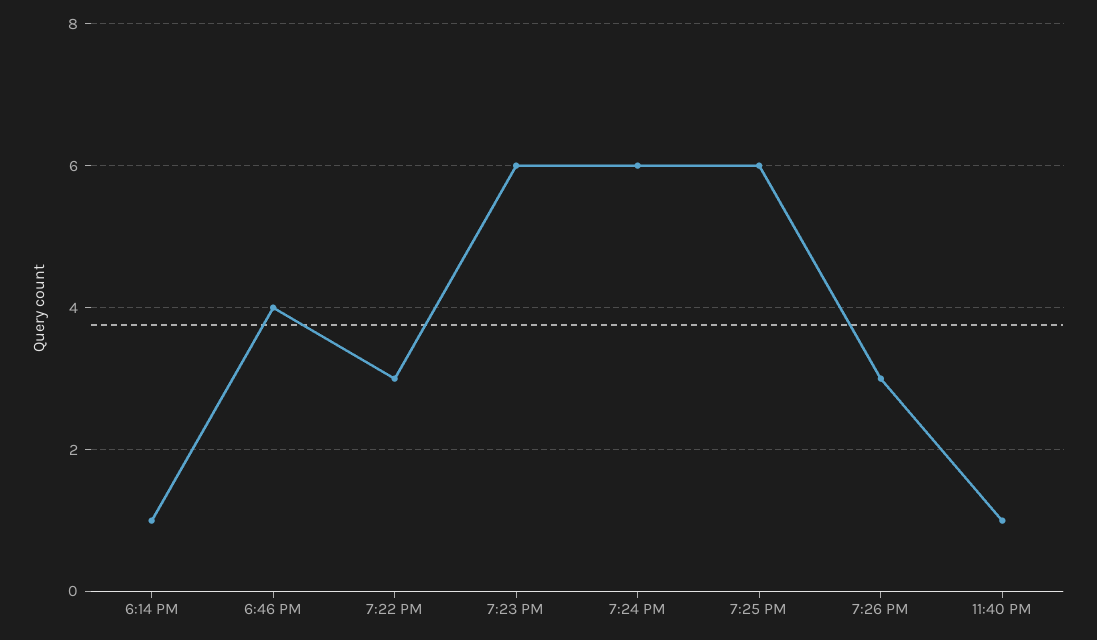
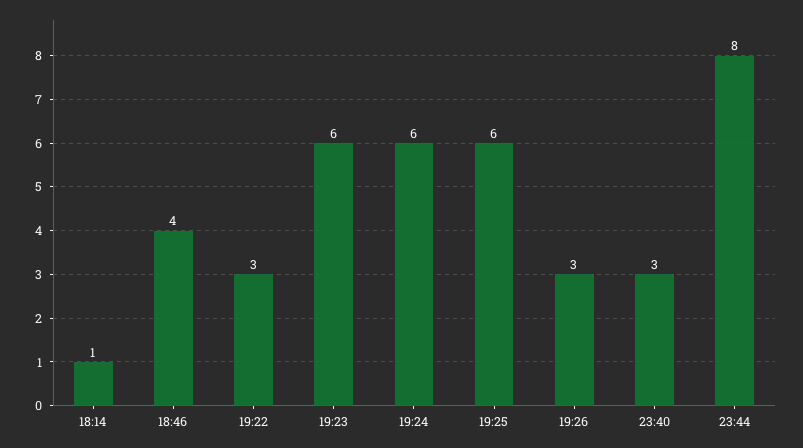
11:40 PM: 1 -> 3
23:44: none -> 8

